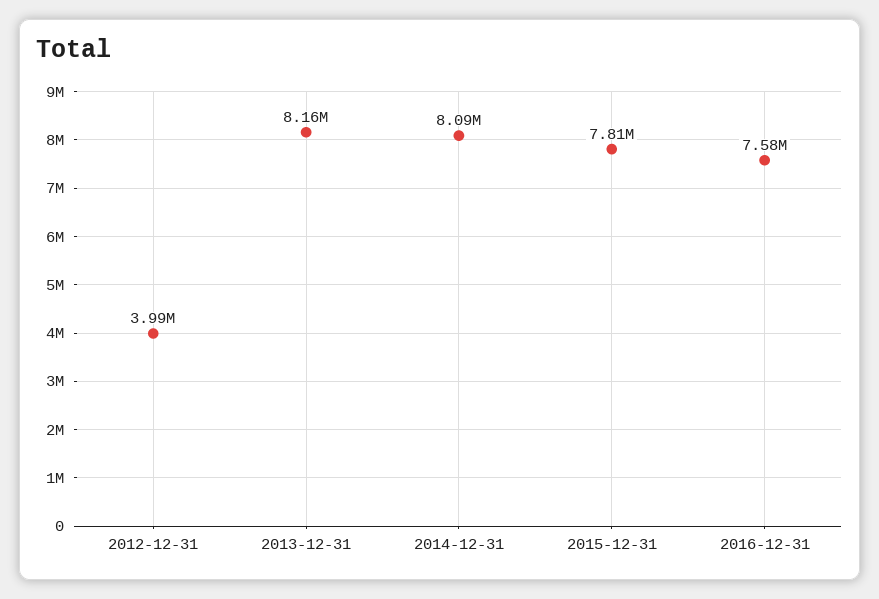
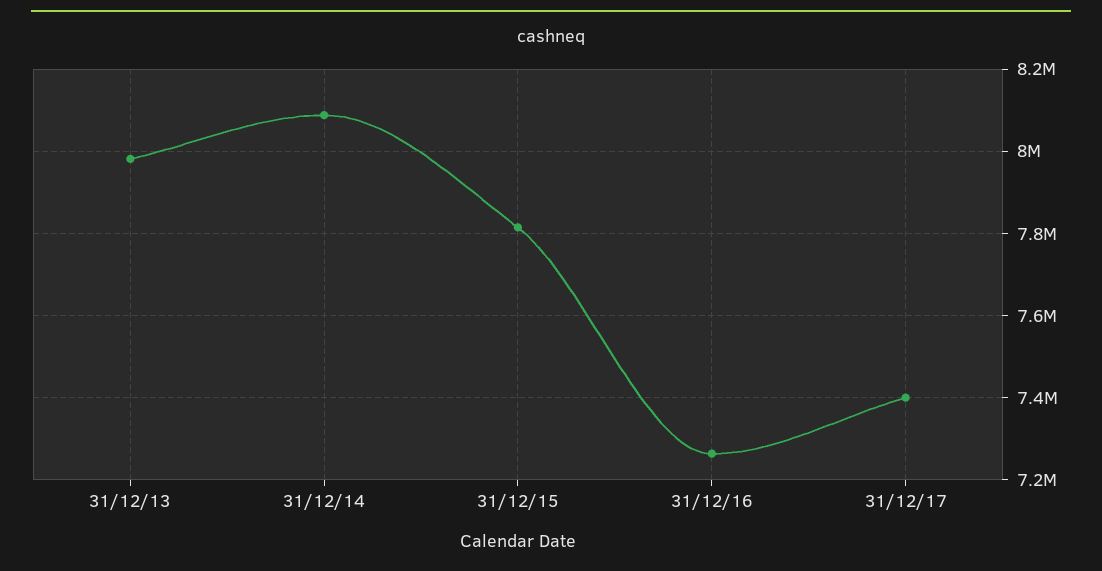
2012-12-31: 3990000 -> none
2013-12-31: 8160000 -> 7980000
2016-12-31: 7580000 -> 7260000
31/12/17: none -> 7400000

